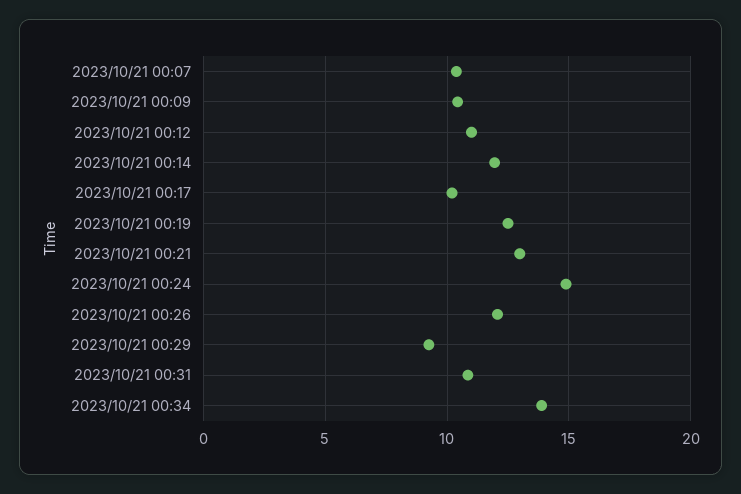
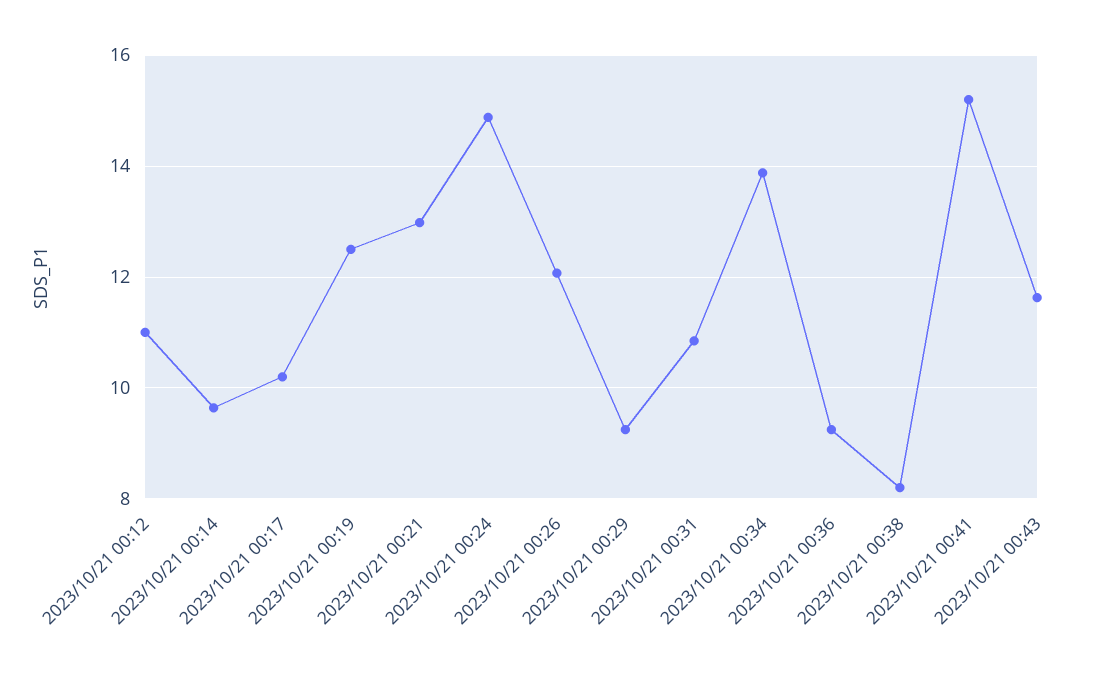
2023/10/21 00:07: 10.5 -> none
2023/10/21 00:09: 10.5 -> none
2023/10/21 00:14: 12 -> 9.6
2023/10/21 00:36: none -> 9.2
2023/10/21 00:38: none -> 8.2
2023/10/21 00:41: none -> 15.2
2023/10/21 00:43: none -> 11.6

